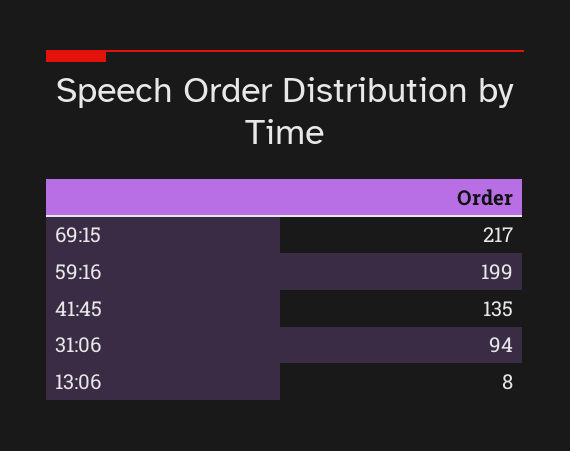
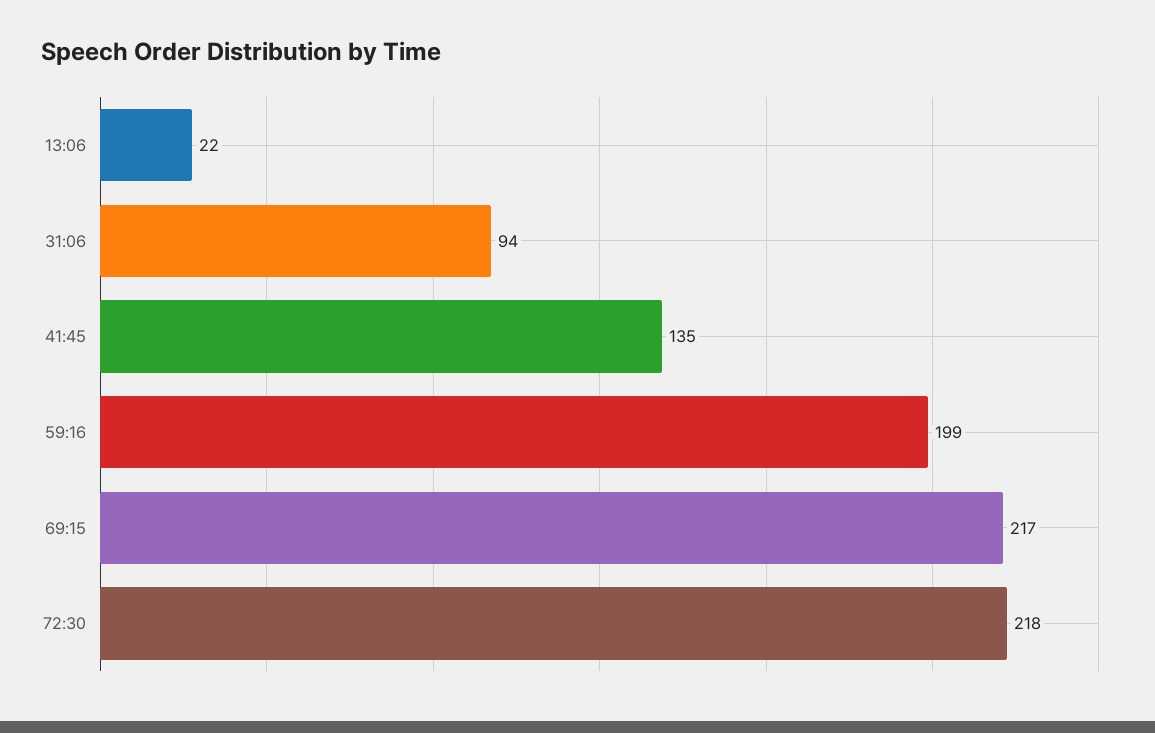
13:06: 8 -> 22
72:30: none -> 218

